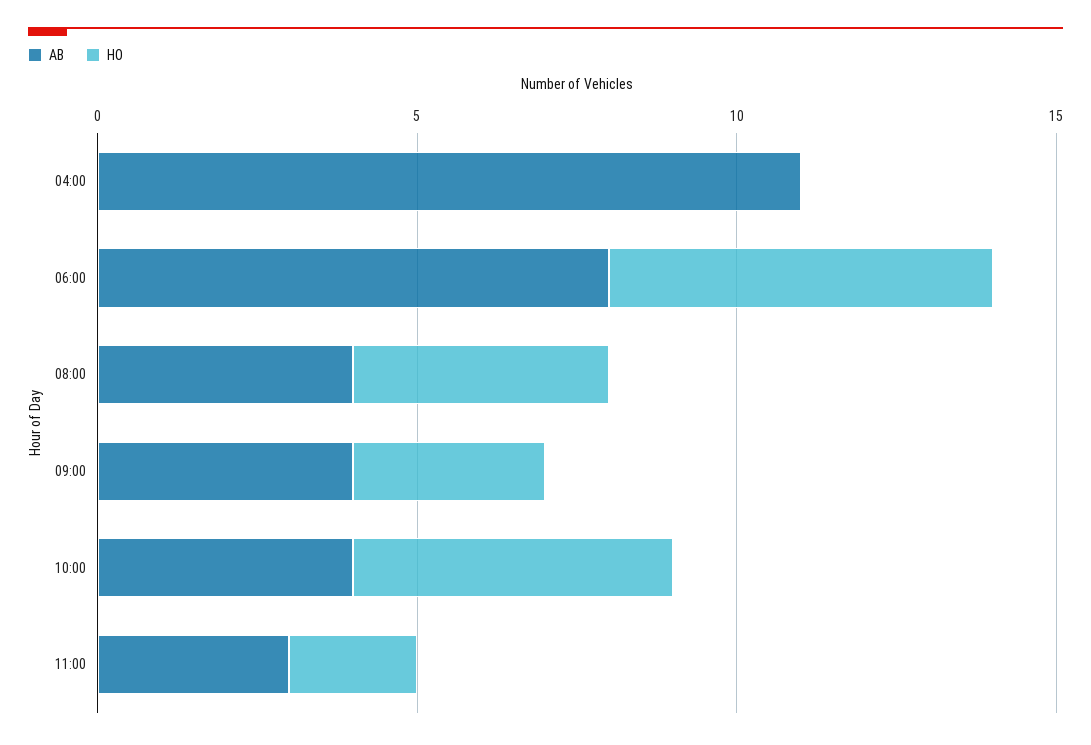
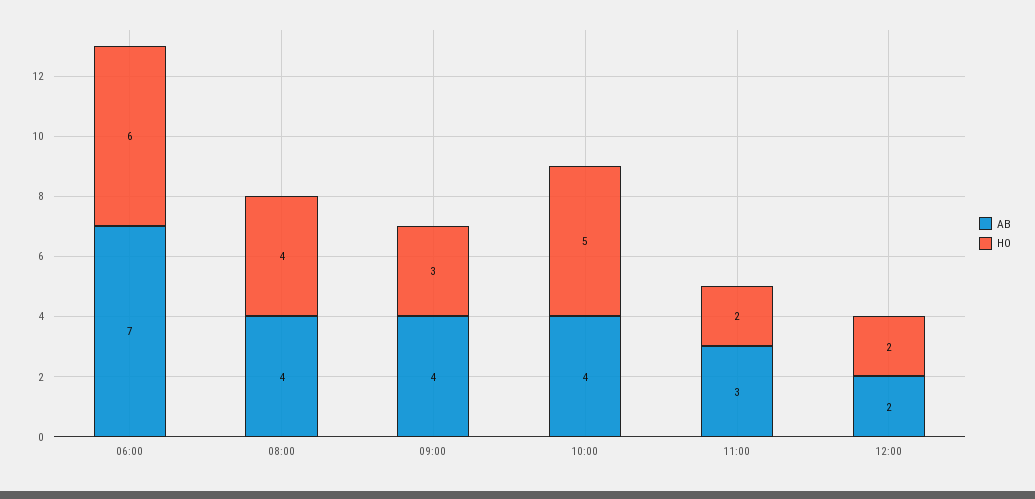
AB, 04:00: 11 -> none
HO, 04:00: 0 -> none
AB, 06:00: 8 -> 7
AB, 12:00: none -> 2
HO, 12:00: none -> 2

